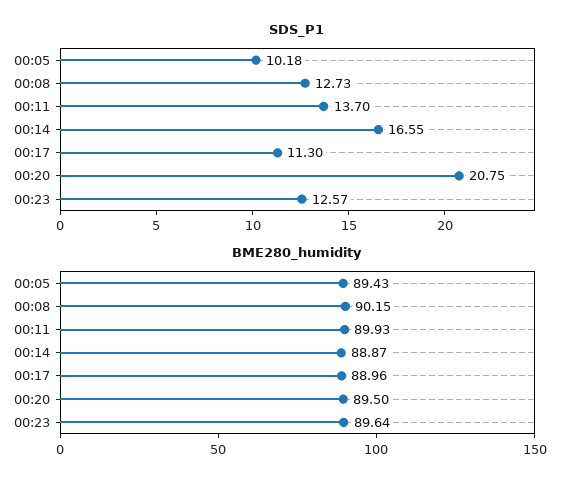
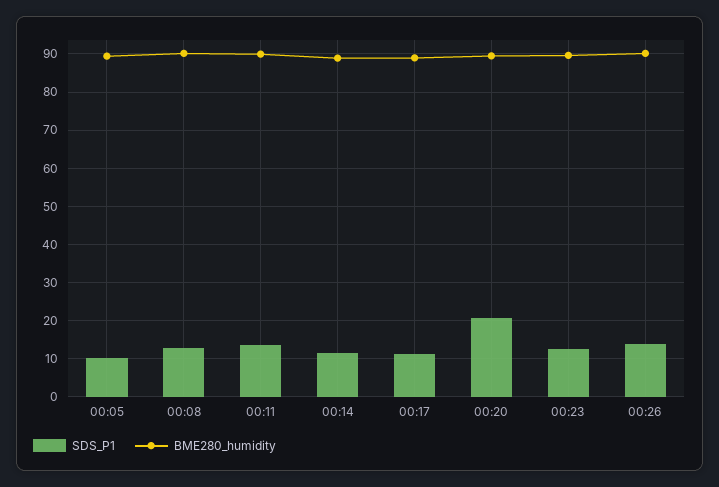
SDS_P1, 00:14: 16.55 -> 12
SDS_P1, 00:26: none -> 14
BME280_humidity, 00:26: none -> 90

